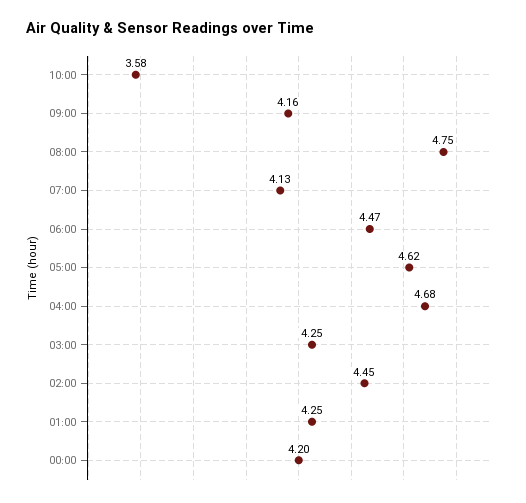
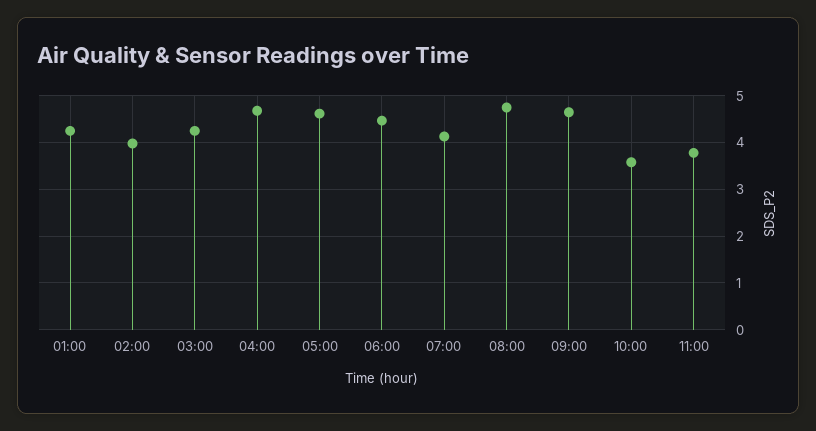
09:00: 4.16 -> 4.6
02:00: 4.45 -> 4
00:00: 4.2 -> none
11:00: none -> 3.8

